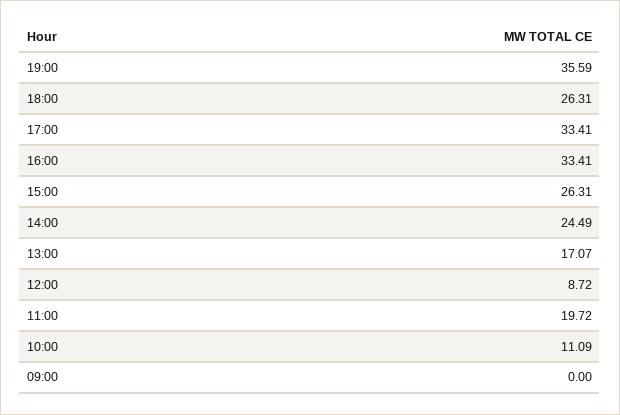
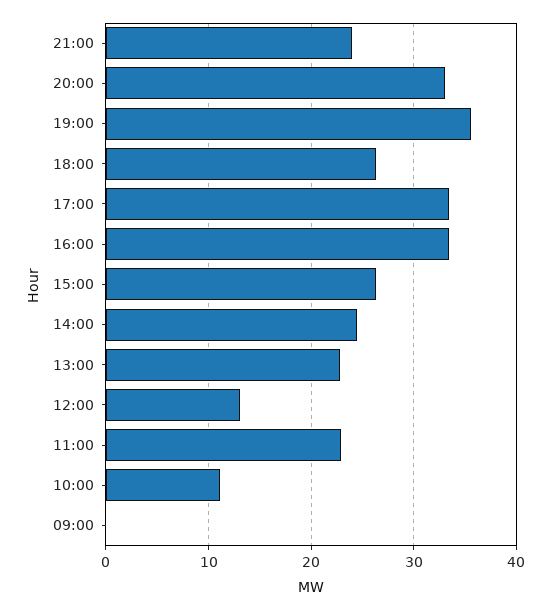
13:00: 17.07 -> 23
12:00: 8.72 -> 13
11:00: 19.72 -> 23
21:00: none -> 24
20:00: none -> 33

